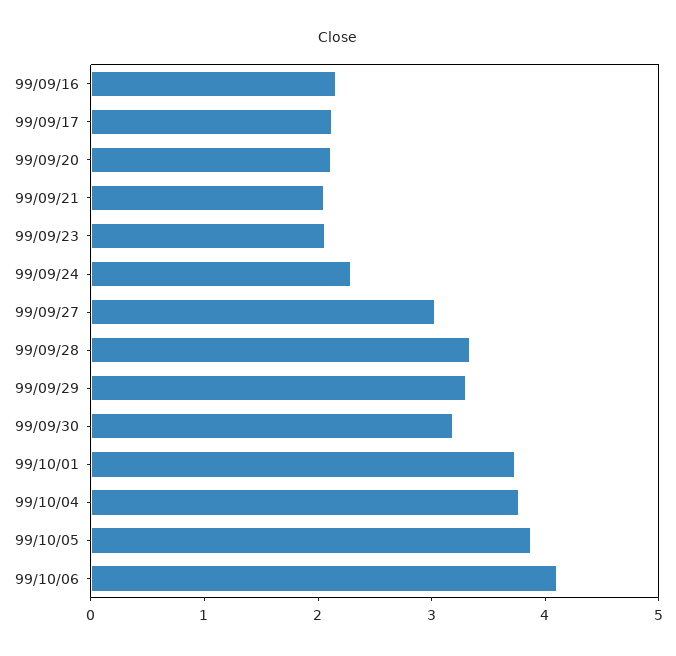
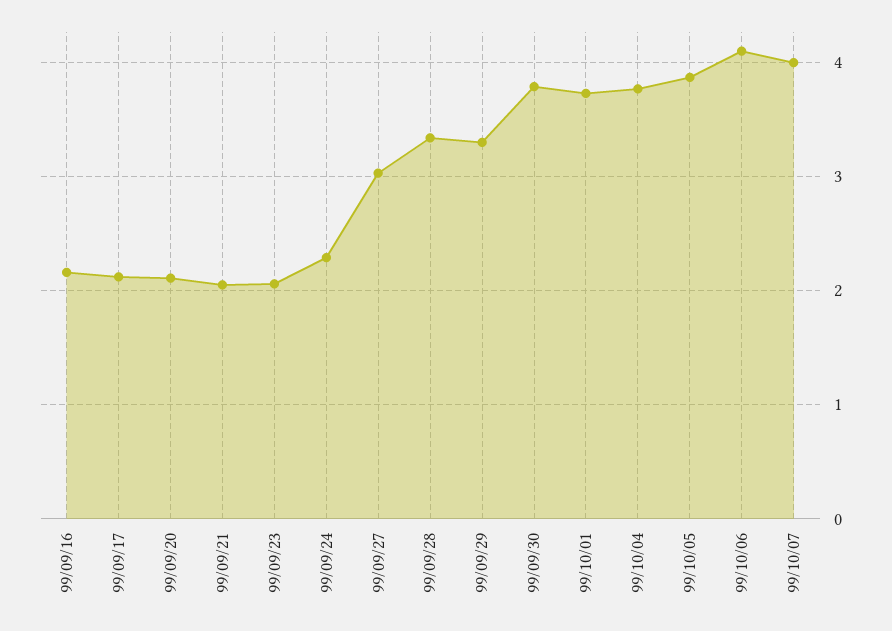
99/09/30: 3.2 -> 3.8
99/10/07: none -> 4

